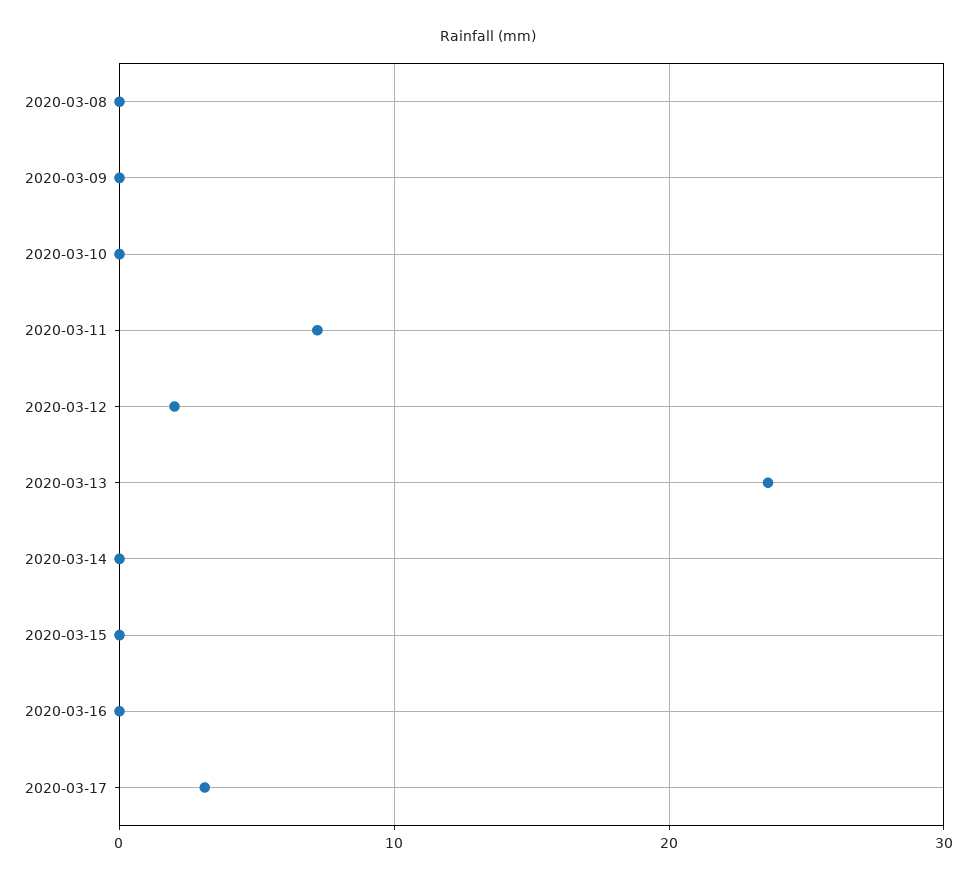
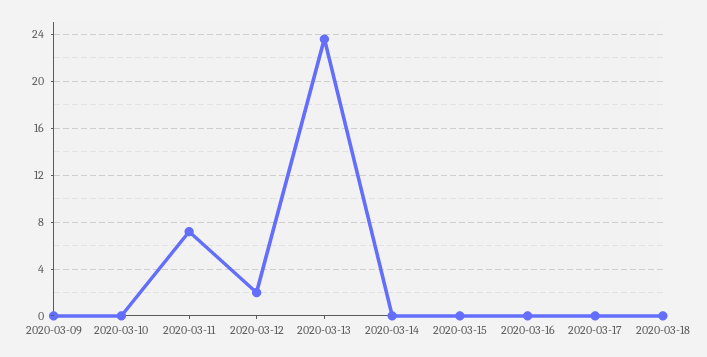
2020-03-08: 0 -> none
2020-03-17: 3 -> 0
2020-03-18: none -> 0

